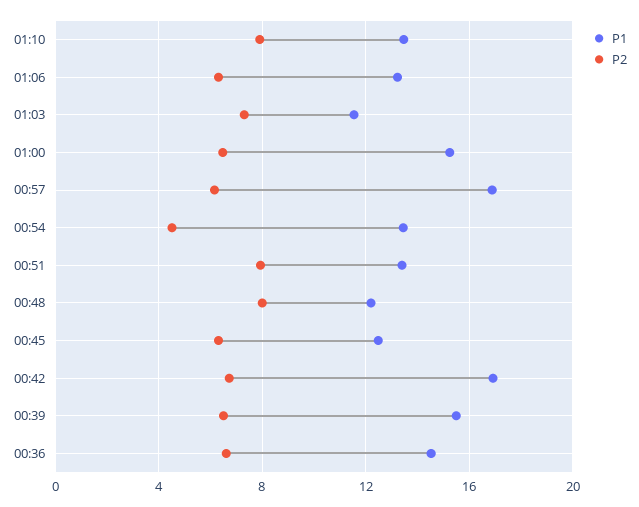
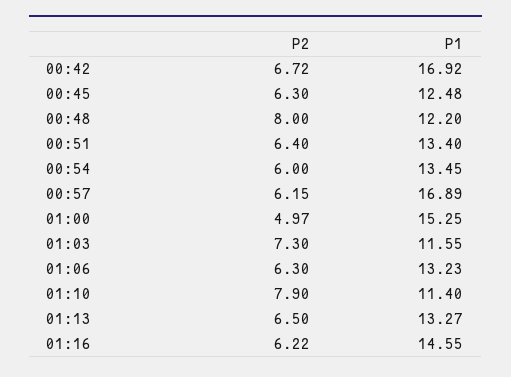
P1, 01:10: 13.5 -> 11.4
P2, 01:00: 6.5 -> 4.97
P2, 00:54: 4.5 -> 6
P2, 00:51: 8 -> 6.4
P1, 00:39: 15.5 -> none
P2, 00:39: 6.5 -> none
P1, 00:36: 14.5 -> none
P2, 00:36: 6.5 -> none
P2, 01:13: none -> 6.5
P1, 01:13: none -> 13.27
P2, 01:16: none -> 6.22
P1, 01:16: none -> 14.55

